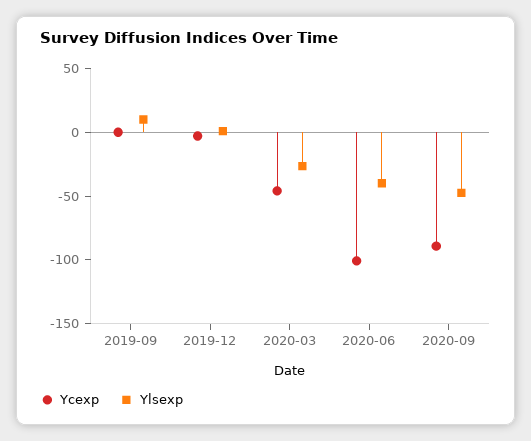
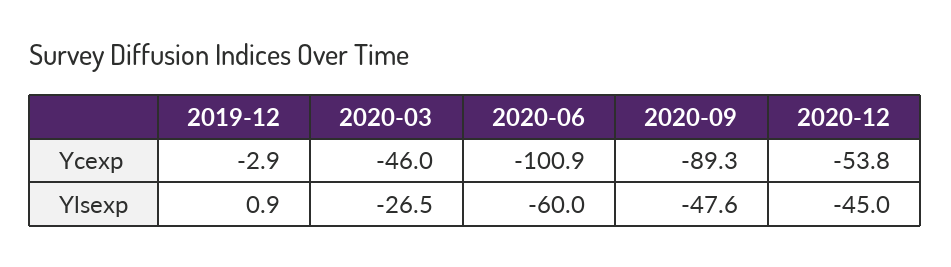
Ycexp, 2019-09: 0 -> none
Ylsexp, 2019-09: 10 -> none
Ylsexp, 2020-06: -40 -> -60
Ycexp, 2020-12: none -> -53.8
Ylsexp, 2020-12: none -> -45

